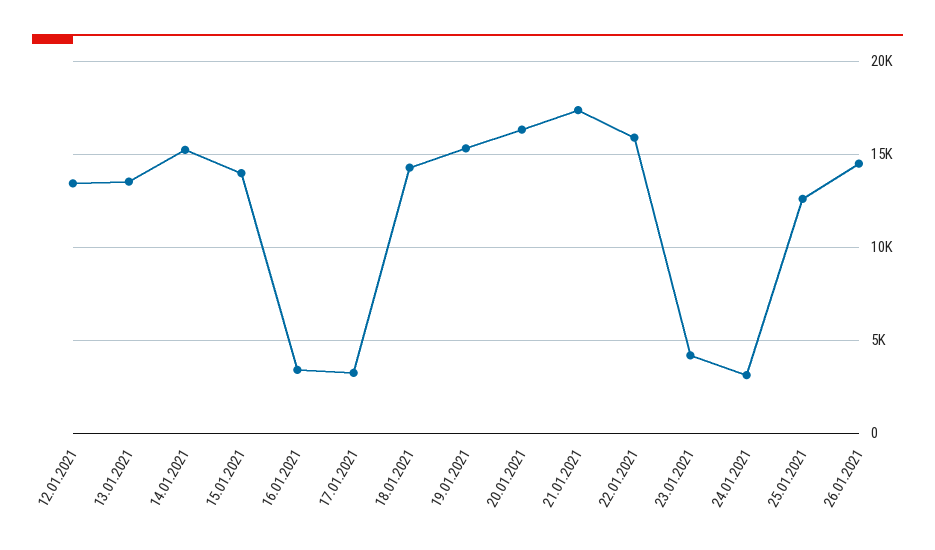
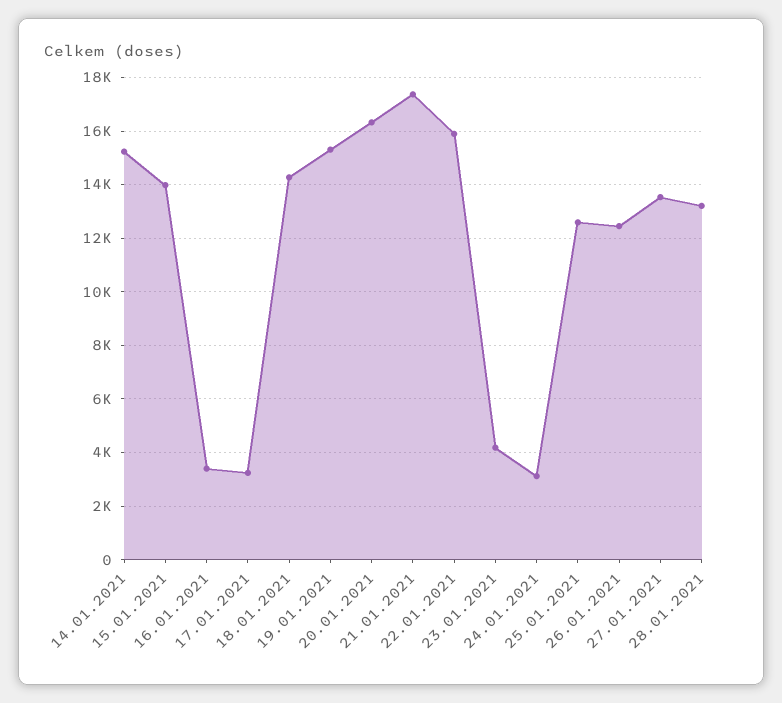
12.01.2021: 13500 -> none
13.01.2021: 13500 -> none
26.01.2021: 14500 -> 12500
27.01.2021: none -> 13500
28.01.2021: none -> 13250

